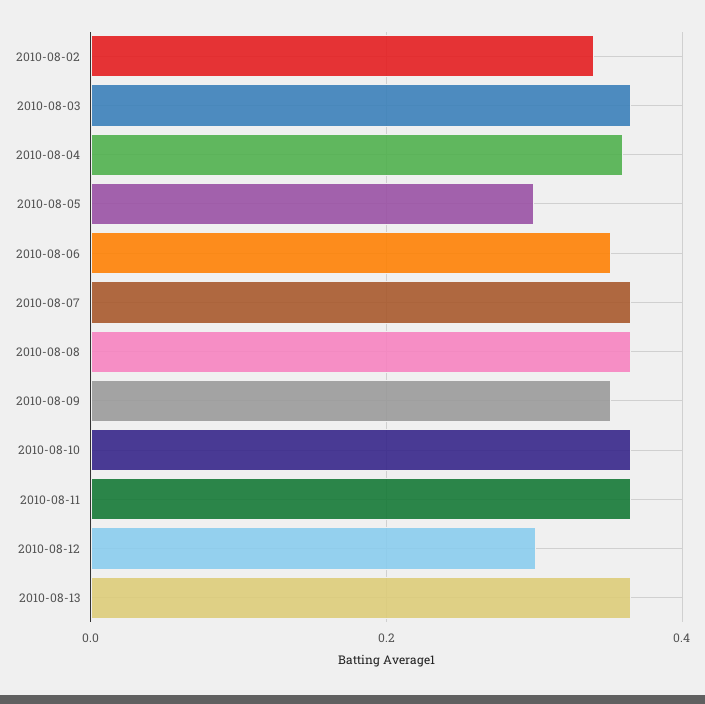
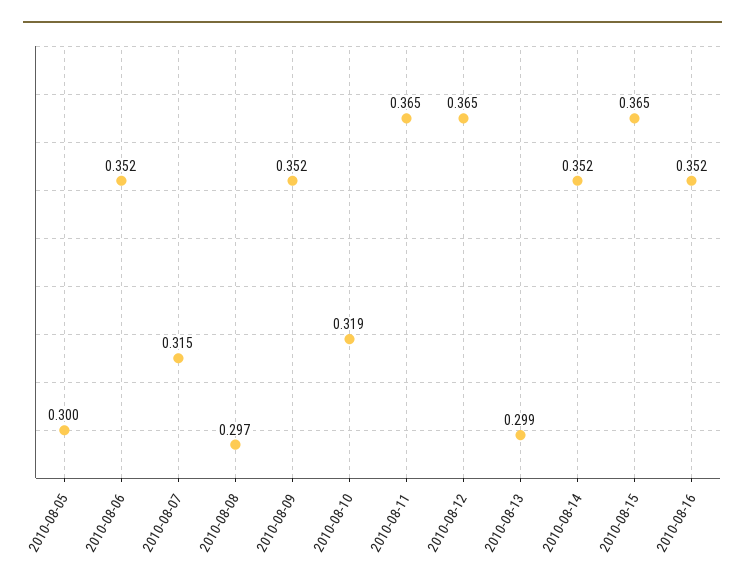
2010-08-02: 0.34 -> none
2010-08-03: 0.36 -> none
2010-08-04: 0.36 -> none
2010-08-07: 0.36 -> 0.315
2010-08-08: 0.36 -> 0.297
2010-08-10: 0.36 -> 0.319
2010-08-12: 0.3 -> 0.365
2010-08-13: 0.36 -> 0.299
2010-08-14: none -> 0.352
2010-08-15: none -> 0.365
2010-08-16: none -> 0.352

